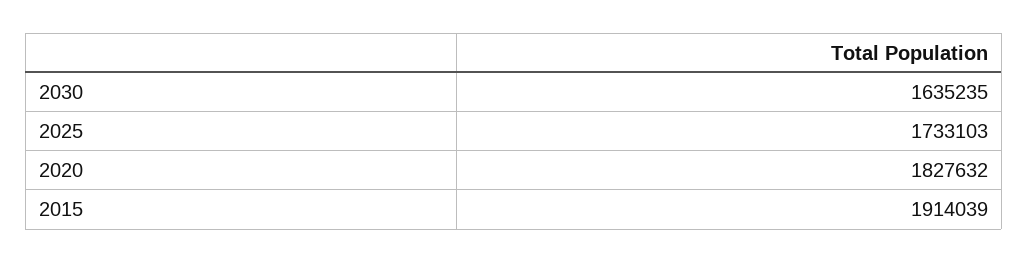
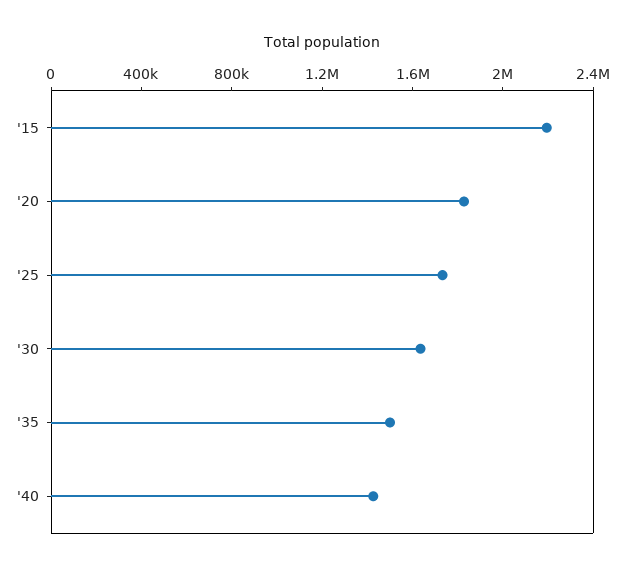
2015: 1914039 -> 2200000
'35: none -> 1500000
'40: none -> 1400000

